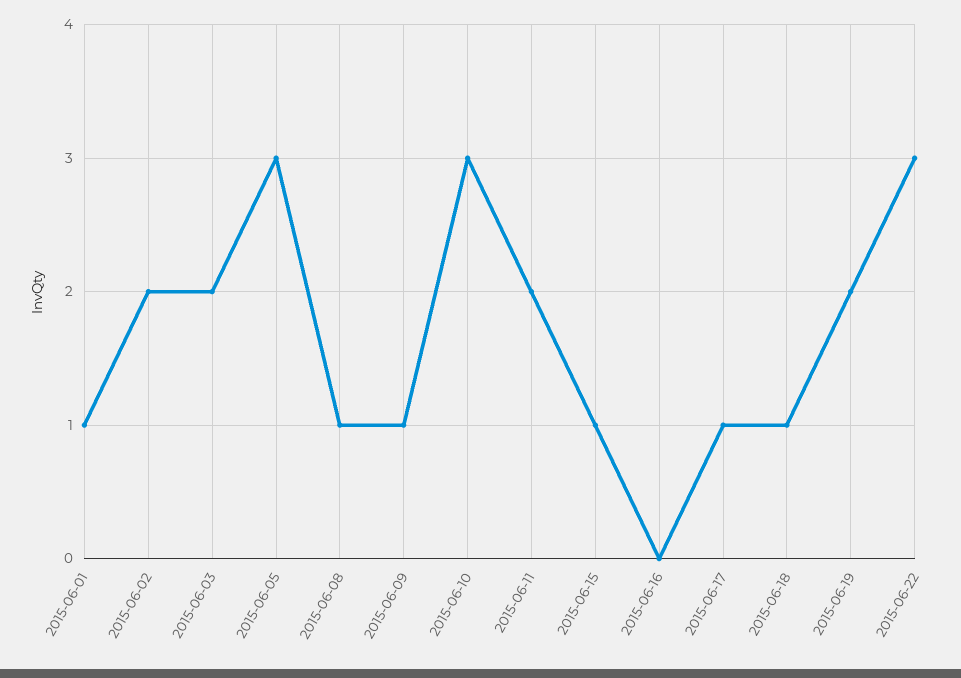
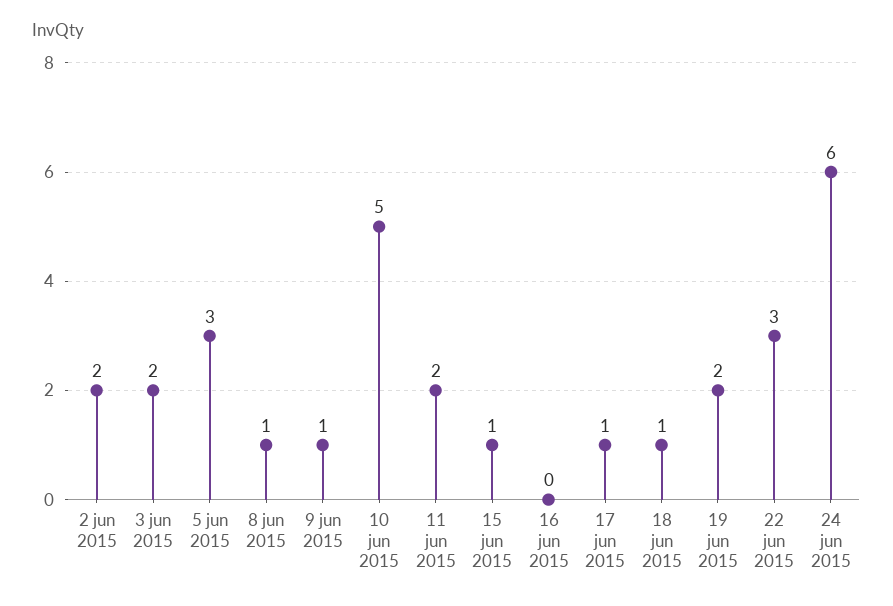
2015-06-01: 1 -> none
2015-06-10: 3 -> 5
24 jun 2015: none -> 6

